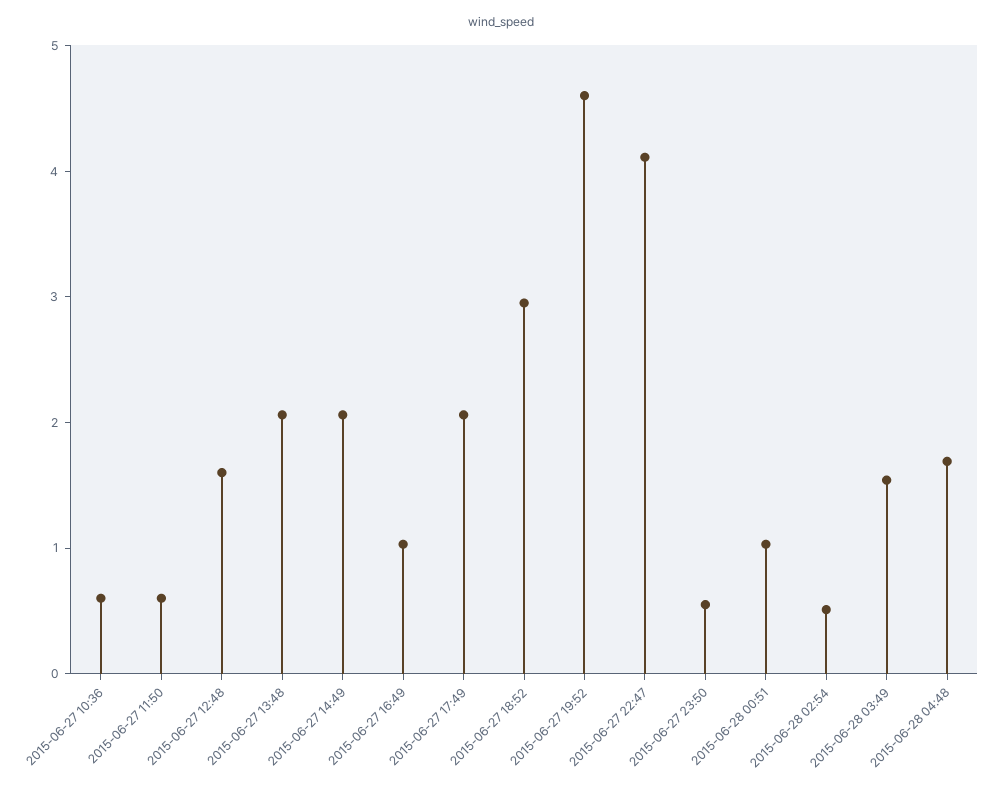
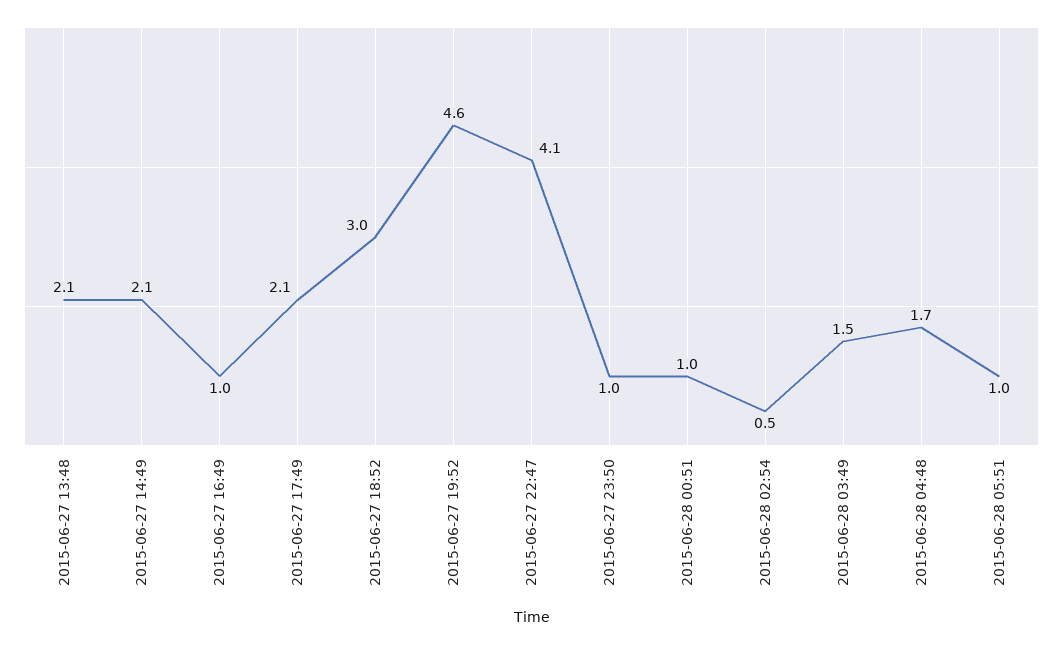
2015-06-27 10:36: 0.6 -> none
2015-06-27 11:50: 0.6 -> none
2015-06-27 12:48: 1.6 -> none
2015-06-27 23:50: 0.6 -> 1
2015-06-28 05:51: none -> 1

